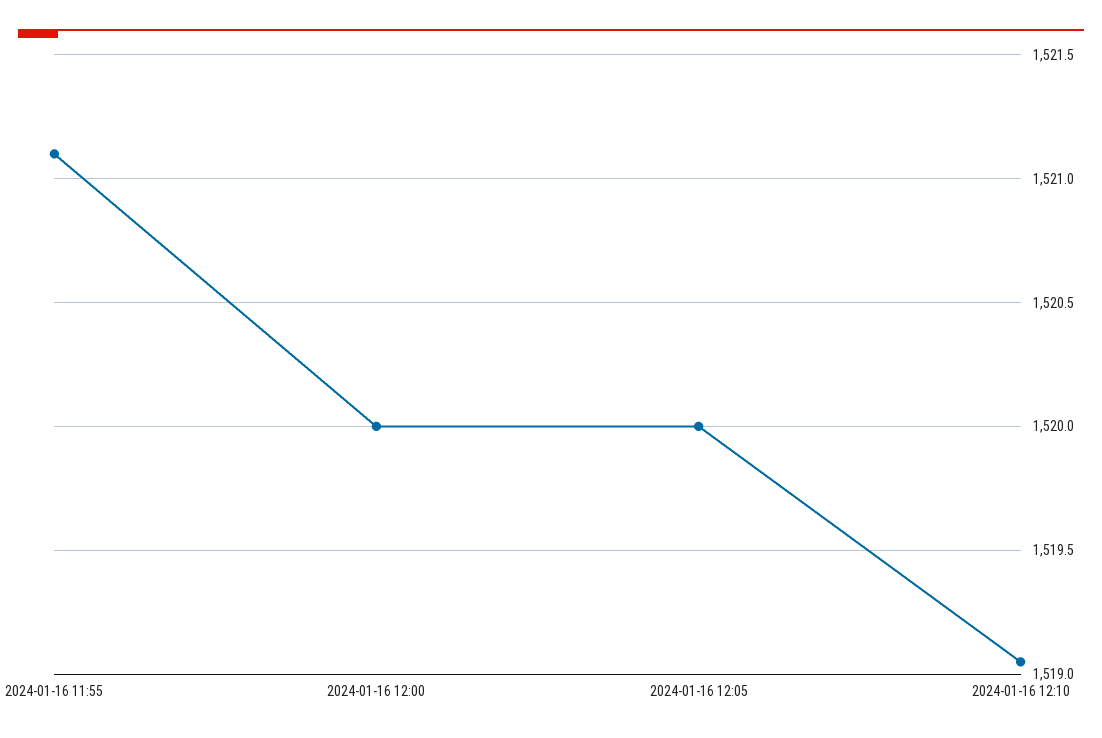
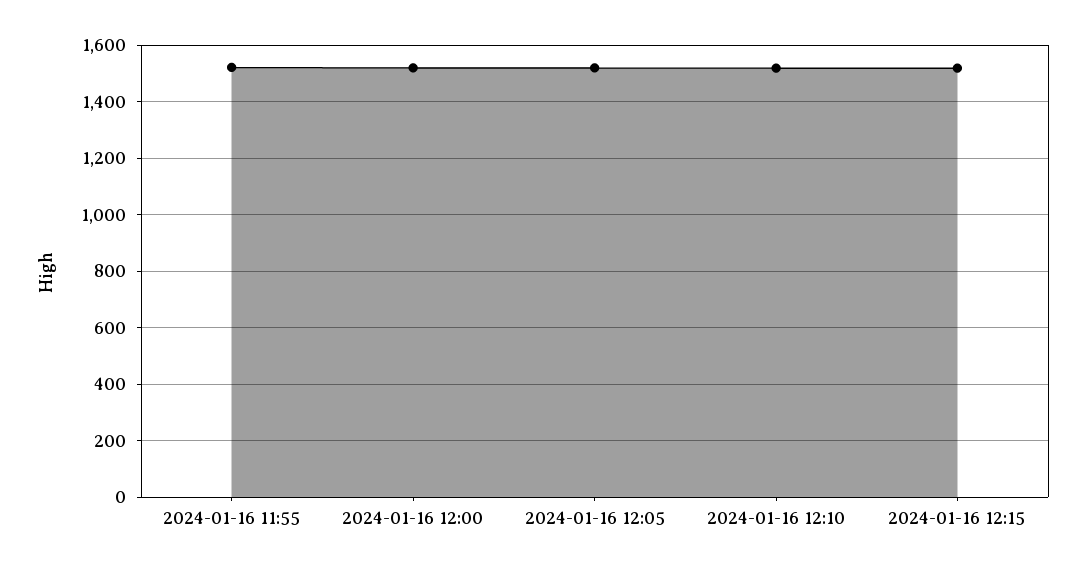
2024-01-16 12:15: none -> 1525

